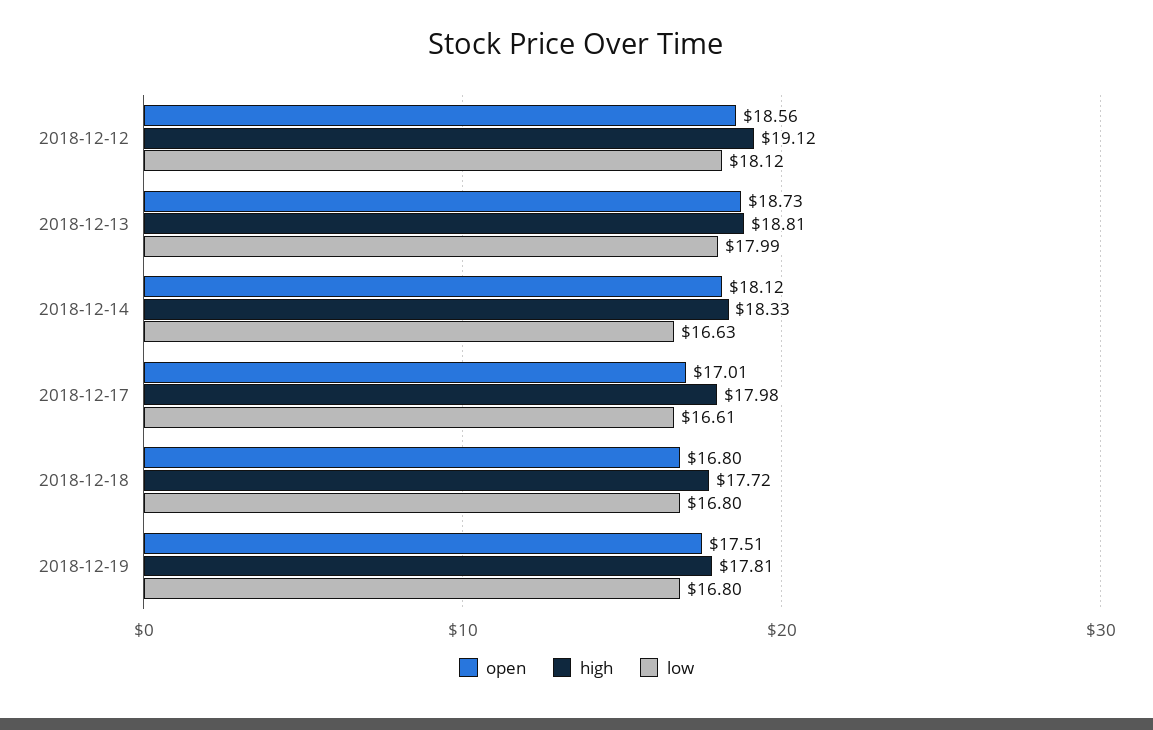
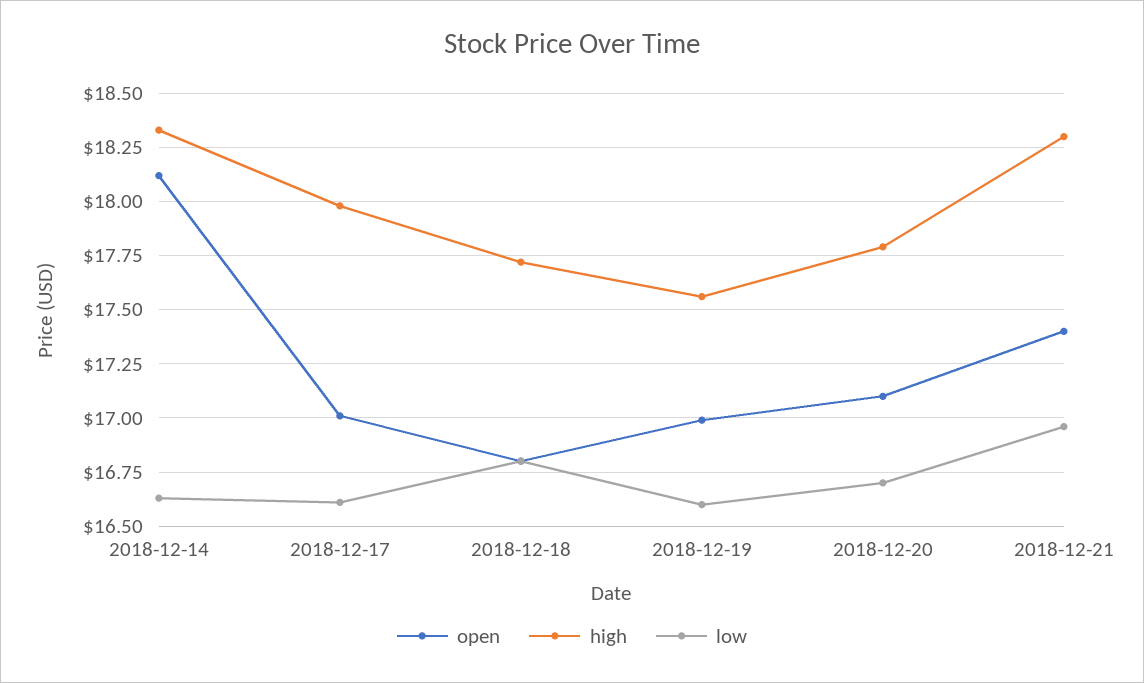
open, 2018-12-12: 18.56 -> none
high, 2018-12-12: 19.12 -> none
low, 2018-12-12: 18.12 -> none
open, 2018-12-13: 18.73 -> none
high, 2018-12-13: 18.81 -> none
low, 2018-12-13: 17.99 -> none
open, 2018-12-19: 17.51 -> 17
high, 2018-12-19: 17.81 -> 17.55
low, 2018-12-19: 16.8 -> 16.6
open, 2018-12-20: none -> 17.1
high, 2018-12-20: none -> 17.8
low, 2018-12-20: none -> 16.7
open, 2018-12-21: none -> 17.4
high, 2018-12-21: none -> 18.3
low, 2018-12-21: none -> 16.95

